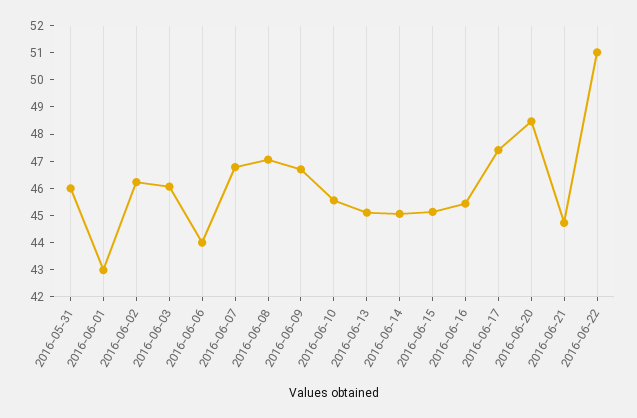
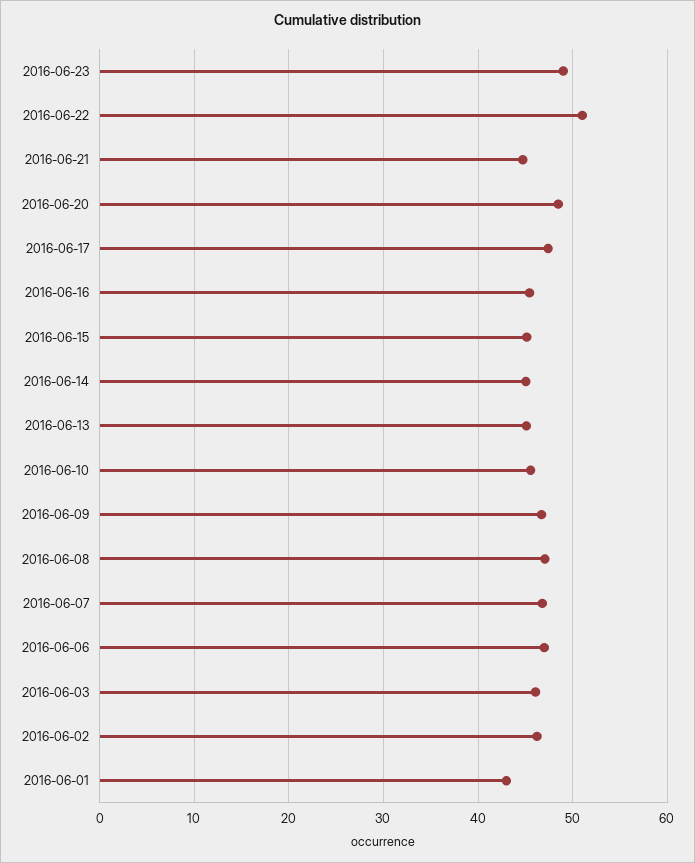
2016-05-31: 46 -> none
2016-06-06: 44 -> 47
2016-06-23: none -> 49

